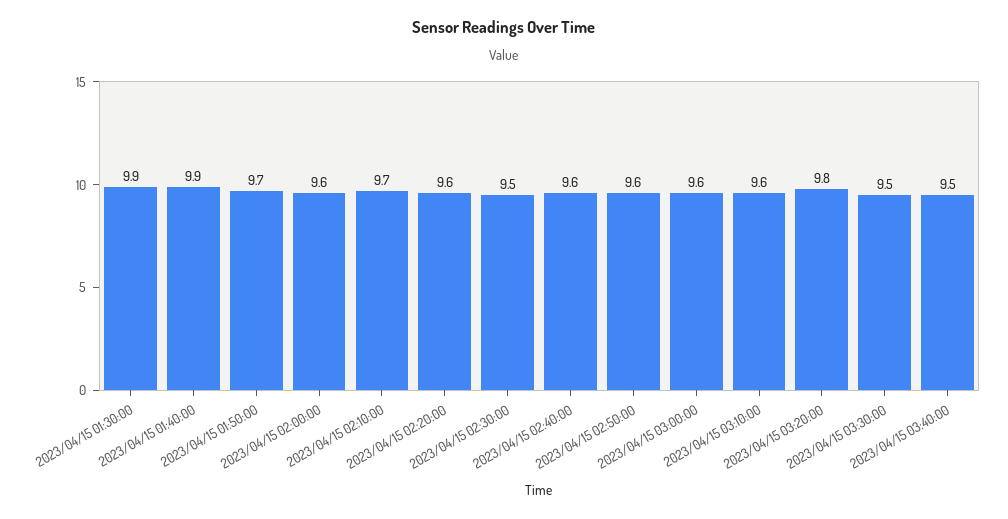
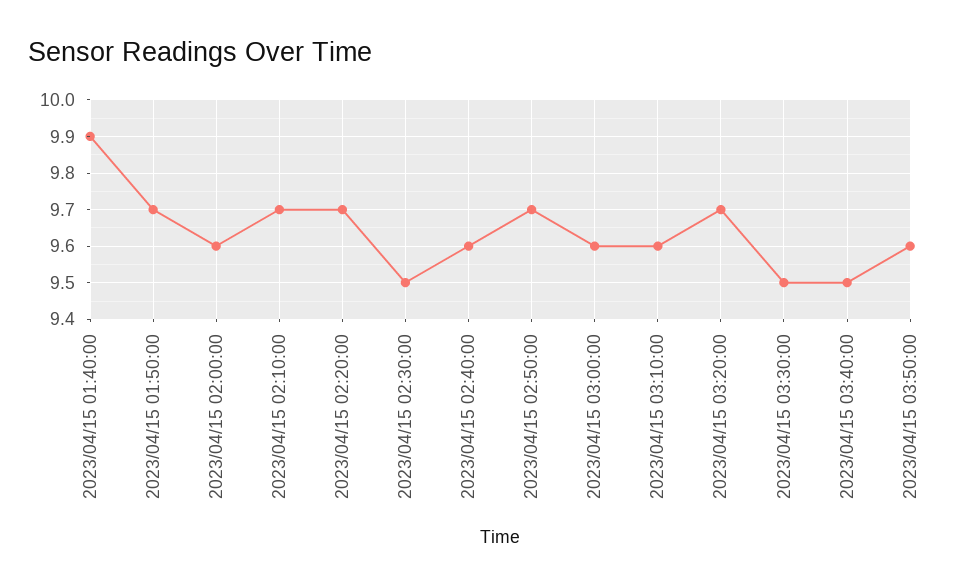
2023/04/15 01:30:00: 9.9 -> none
2023/04/15 02:20:00: 9.6 -> 9.7
2023/04/15 02:50:00: 9.6 -> 9.7
2023/04/15 03:20:00: 9.8 -> 9.7
2023/04/15 03:50:00: none -> 9.6

